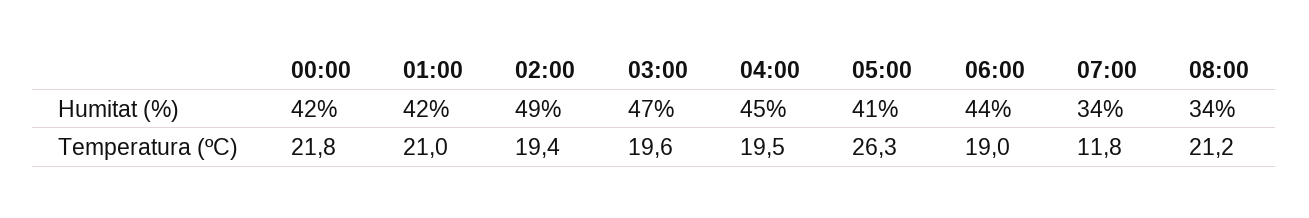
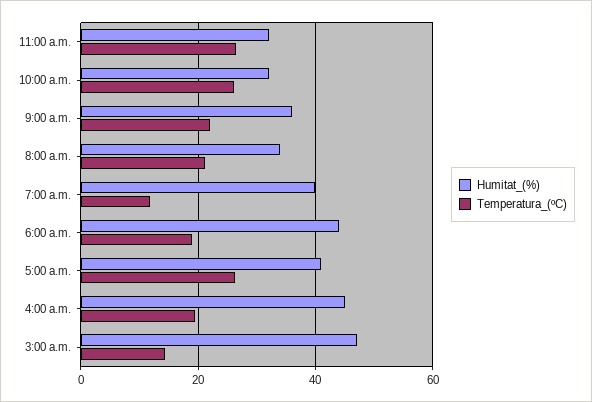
Humitat (%), 00:00: 42 -> none
Humitat (%), 01:00: 42 -> none
Humitat (%), 02:00: 49 -> none
Humitat (%), 07:00: 34 -> 40
Temperatura (ºC), 00:00: 21.8 -> none
Temperatura (ºC), 01:00: 21 -> none
Temperatura (ºC), 02:00: 19.4 -> none
Temperatura (ºC), 03:00: 19.6 -> 14
Humitat (%), 11:00 a.m.: none -> 32
Temperatura (ºC), 11:00 a.m.: none -> 26
Humitat (%), 10:00 a.m.: none -> 32
Temperatura (ºC), 10:00 a.m.: none -> 26
Humitat (%), 9:00 a.m.: none -> 36
Temperatura (ºC), 9:00 a.m.: none -> 22

